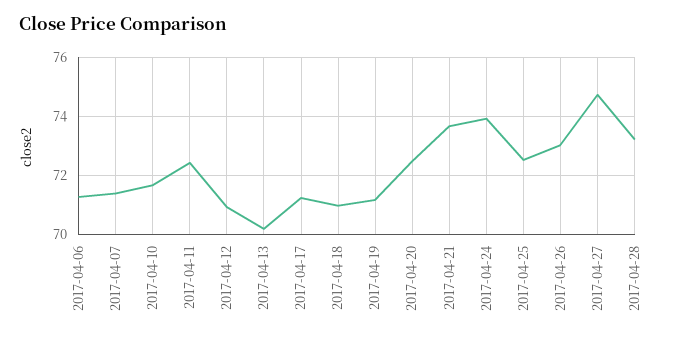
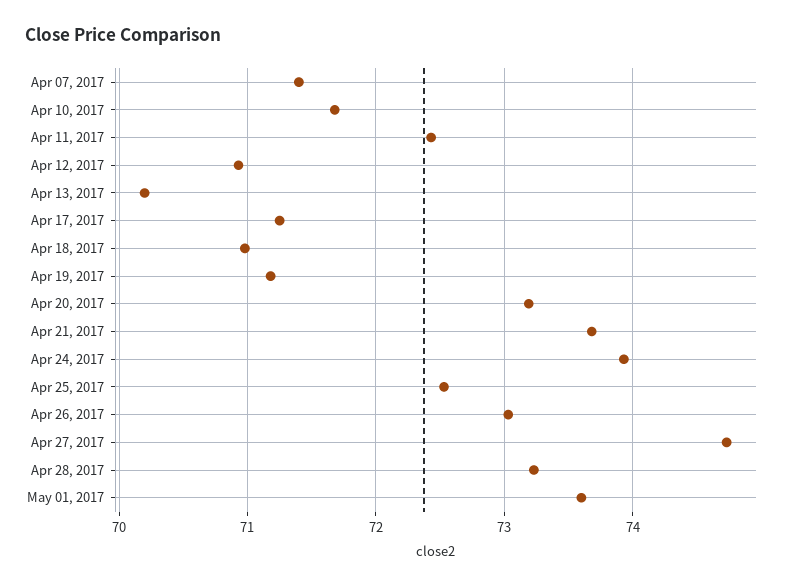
2017-04-06: 71.25 -> none
2017-04-20: 72.5 -> 73.2
May 01, 2017: none -> 73.6

